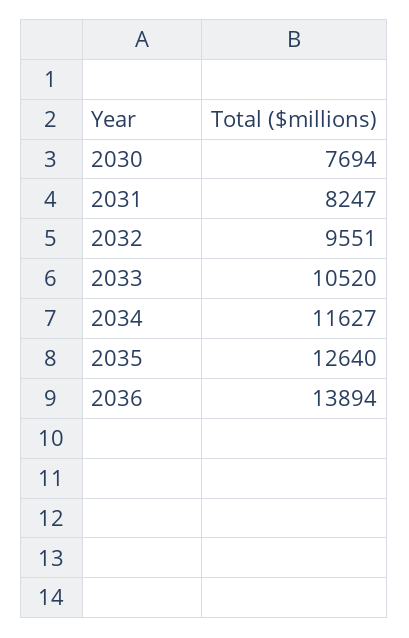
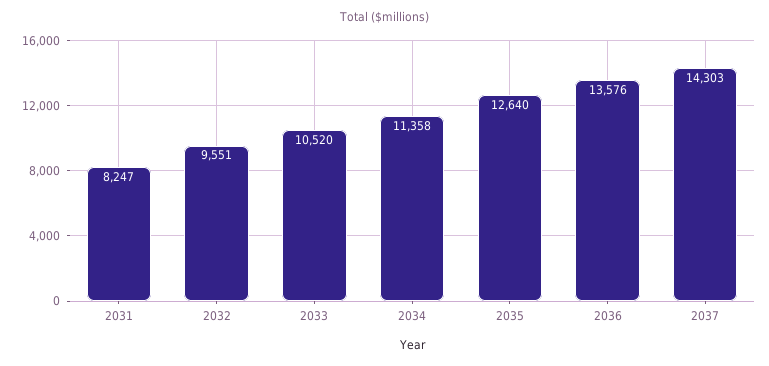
2030: 7694 -> none
2034: 11627 -> 11358
2036: 13894 -> 13576
2037: none -> 14303

